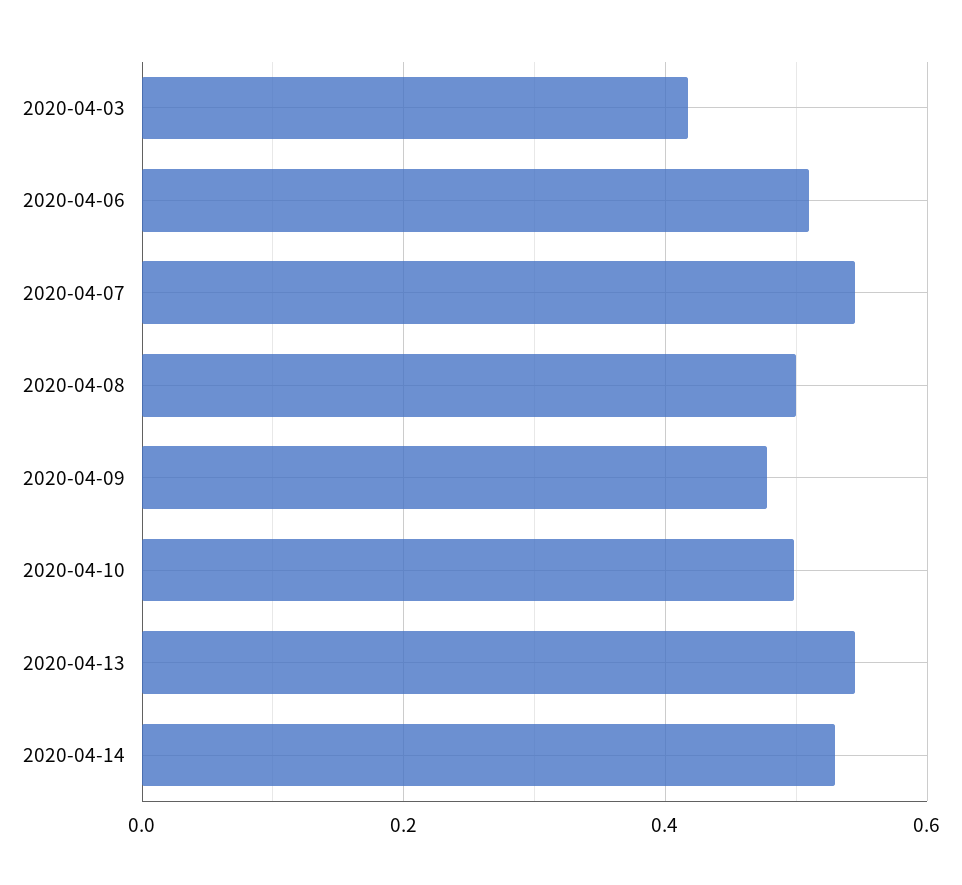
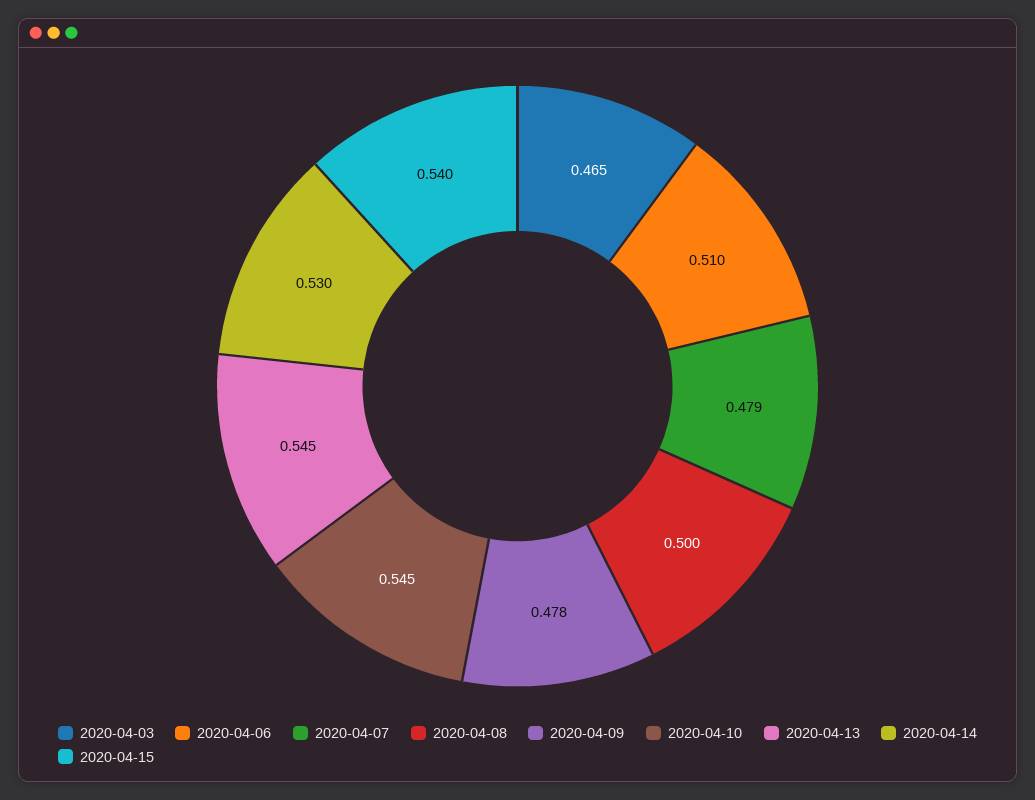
2020-04-03: 0.42 -> 0.465
2020-04-07: 0.54 -> 0.479
2020-04-10: 0.5 -> 0.545
2020-04-15: none -> 0.54

